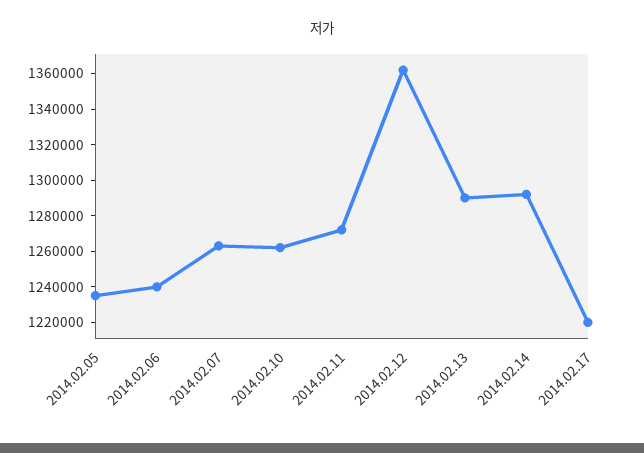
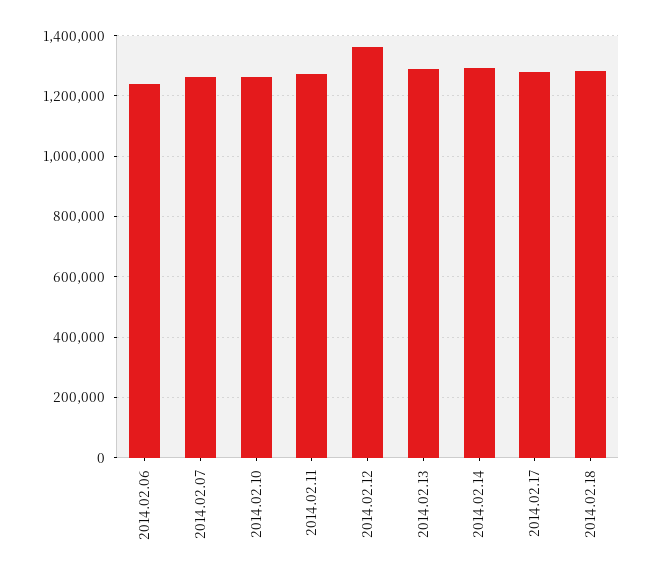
2014.02.05: 1235000 -> none
2014.02.17: 1220000 -> 1280000
2014.02.18: none -> 1280000

